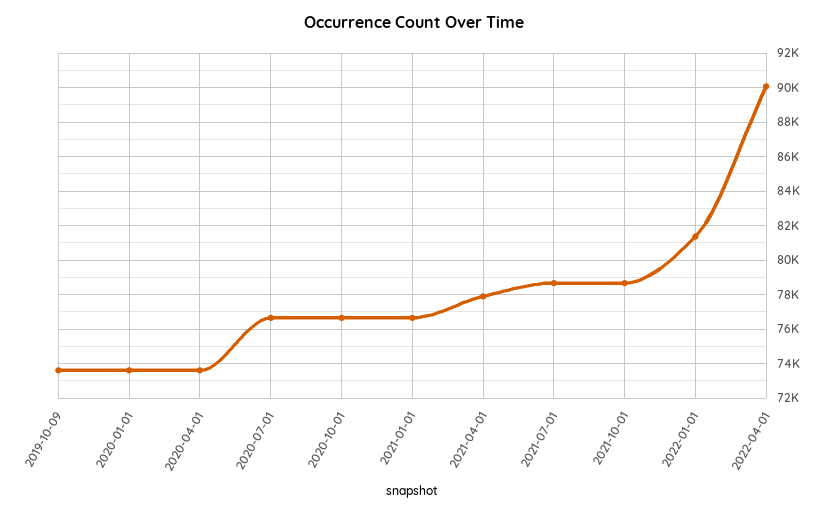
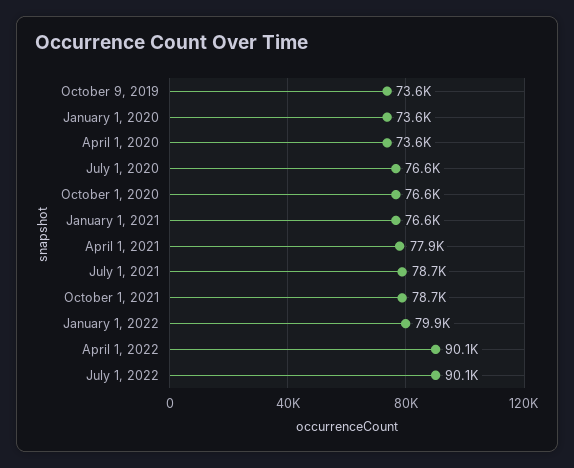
2022-01-01: 81500 -> 79900
July 1, 2022: none -> 90100

